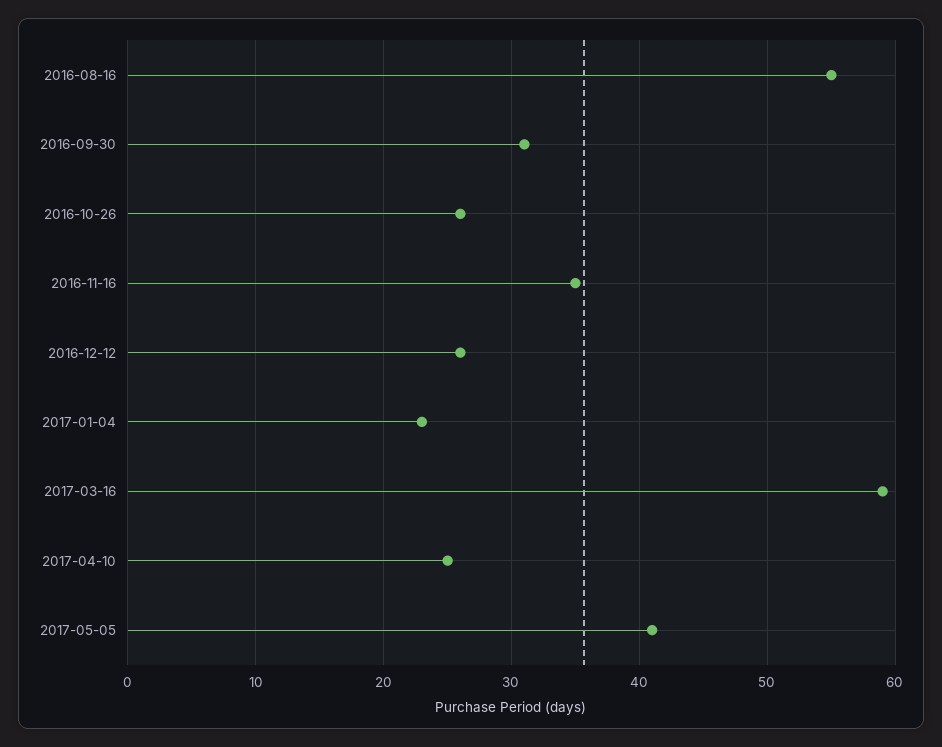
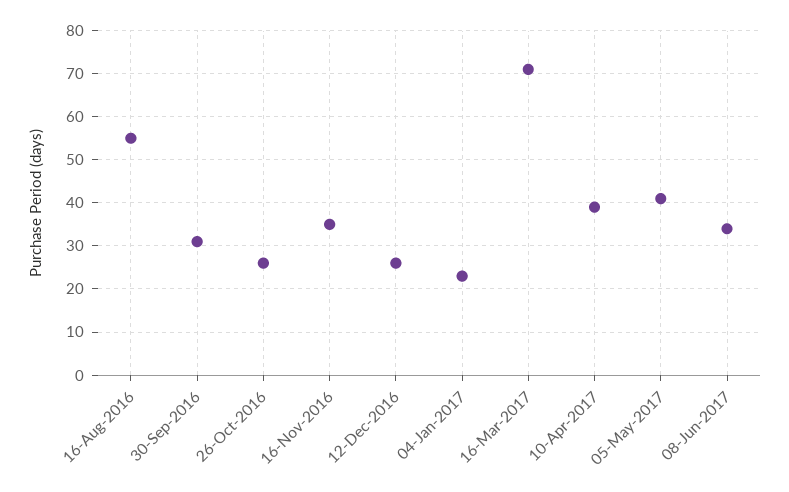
2017-03-16: 59 -> 70
2017-04-10: 25 -> 40
08-Jun-2017: none -> 35

